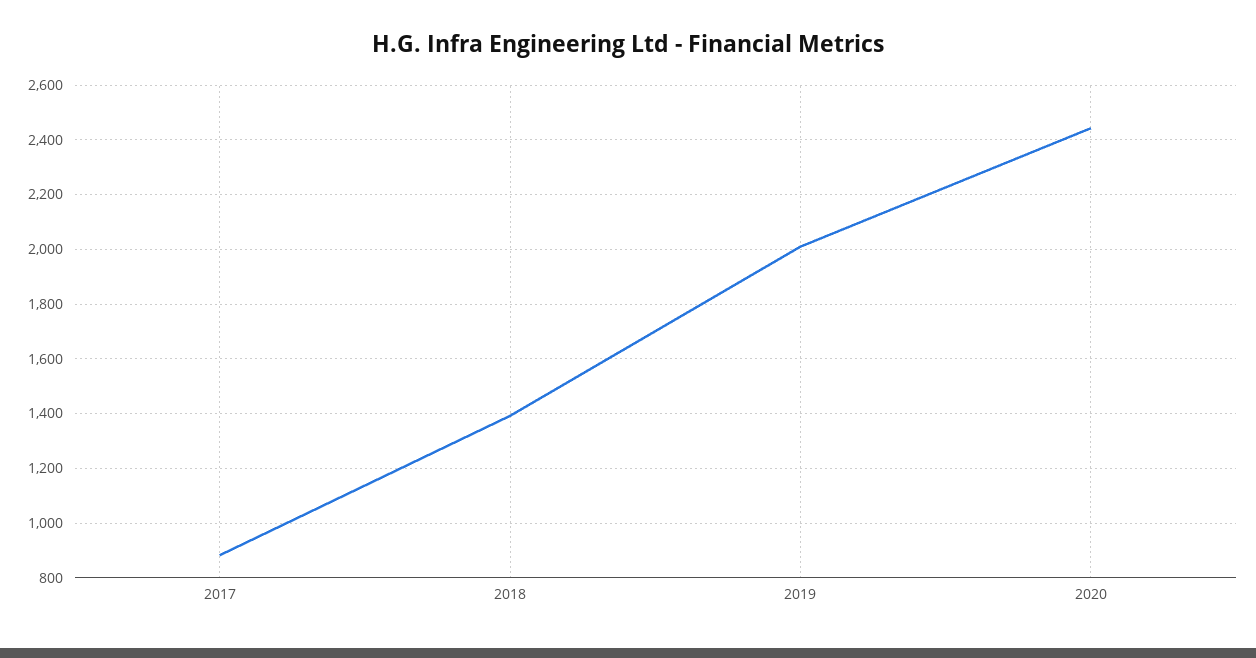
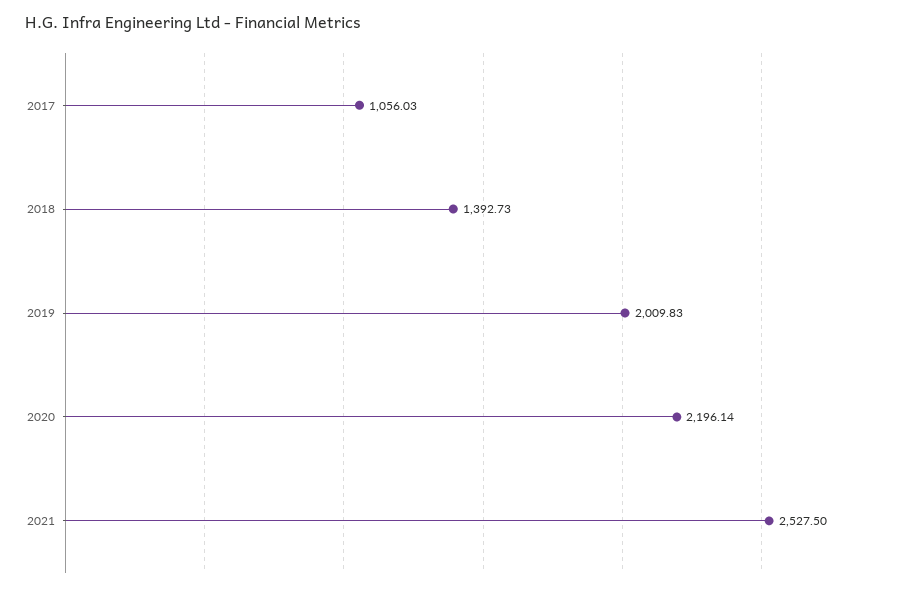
2017: 875 -> 1056.03
2020: 2450 -> 2196.14
2021: none -> 2527.5

